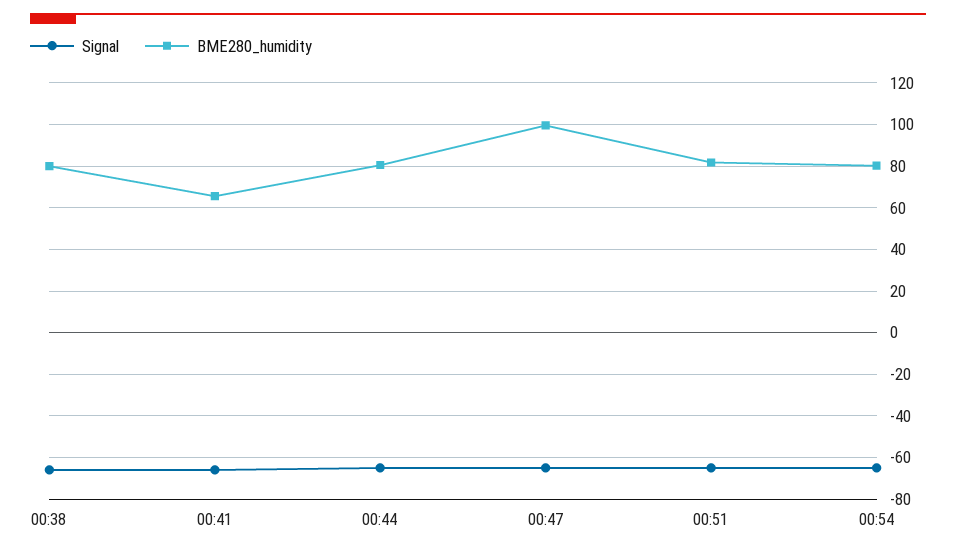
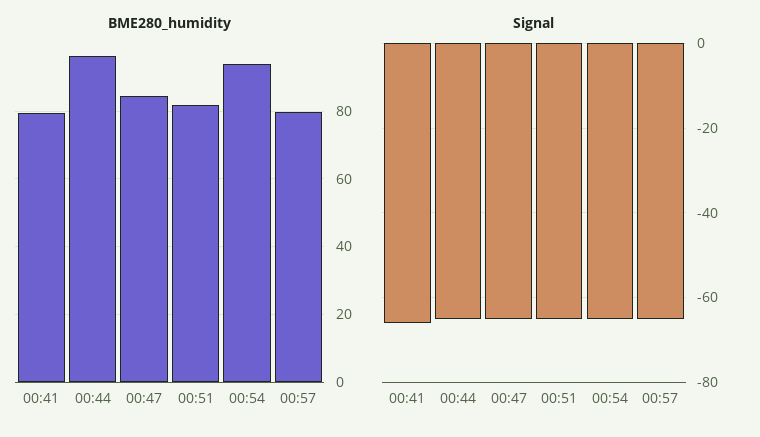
Signal, 00:38: -65 -> none
BME280_humidity, 00:38: 80 -> none
BME280_humidity, 00:41: 65 -> 80
BME280_humidity, 00:44: 80 -> 96
BME280_humidity, 00:47: 100 -> 84
BME280_humidity, 00:54: 80 -> 94
BME280_humidity, 00:57: none -> 80
Signal, 00:57: none -> -65

